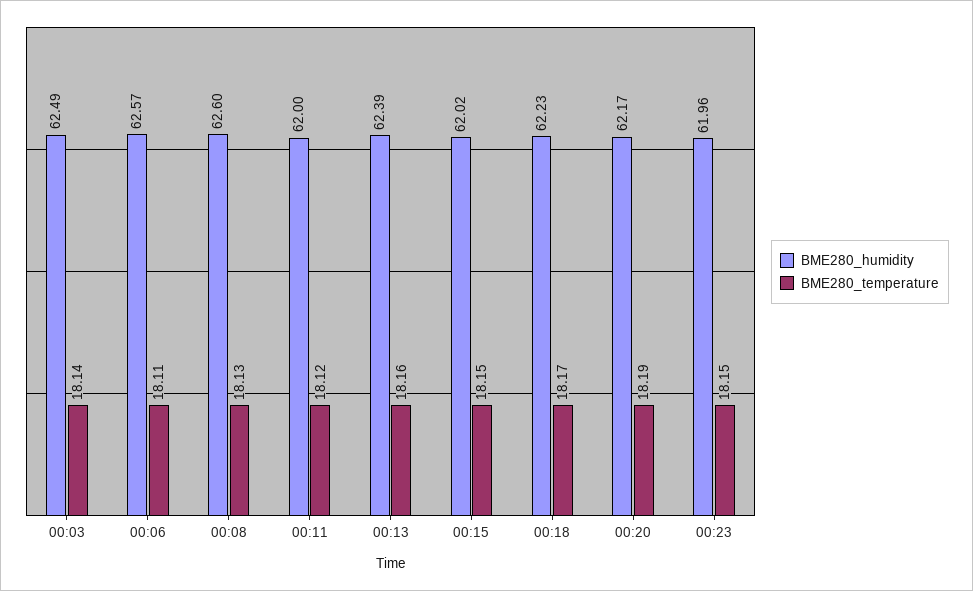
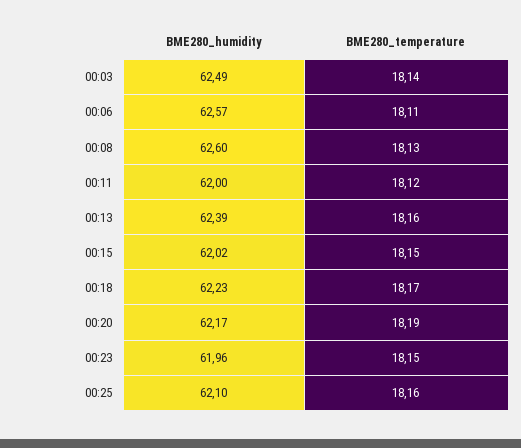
BME280_humidity, 00:25: none -> 62.1
BME280_temperature, 00:25: none -> 18.16

